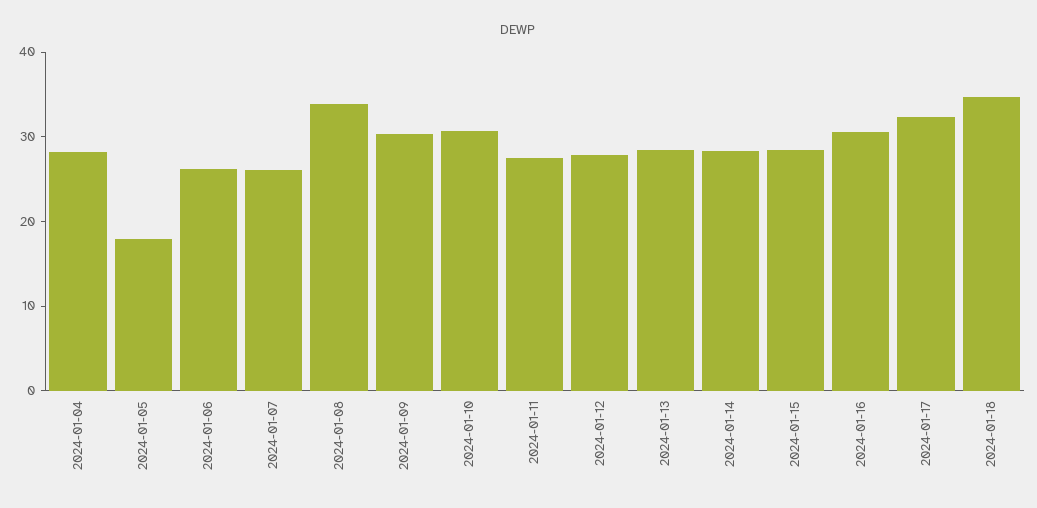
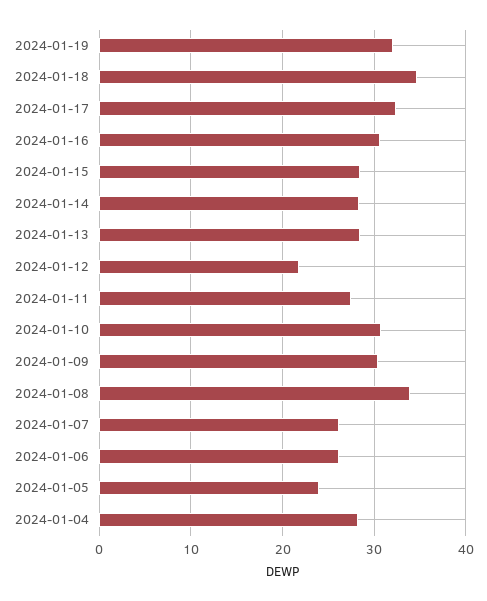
2024-01-05: 18 -> 24
2024-01-12: 28 -> 22
2024-01-19: none -> 32

